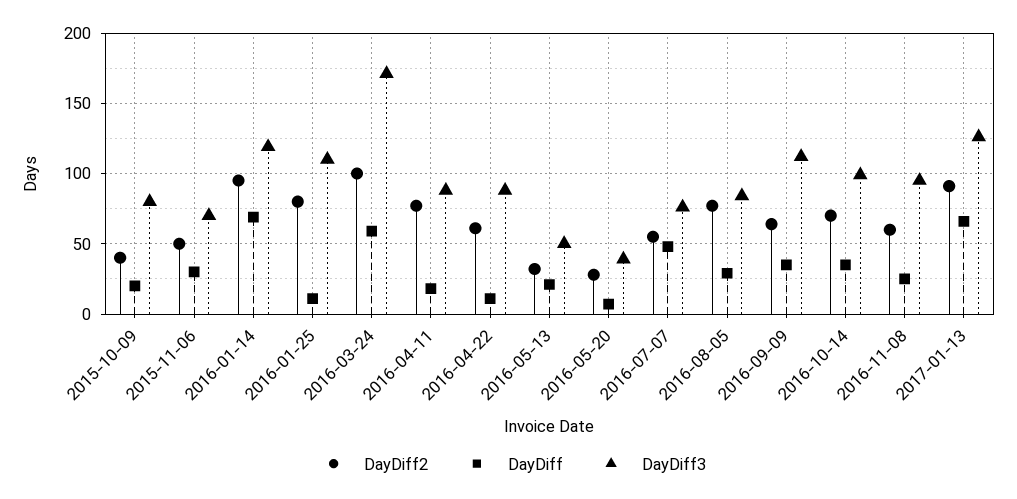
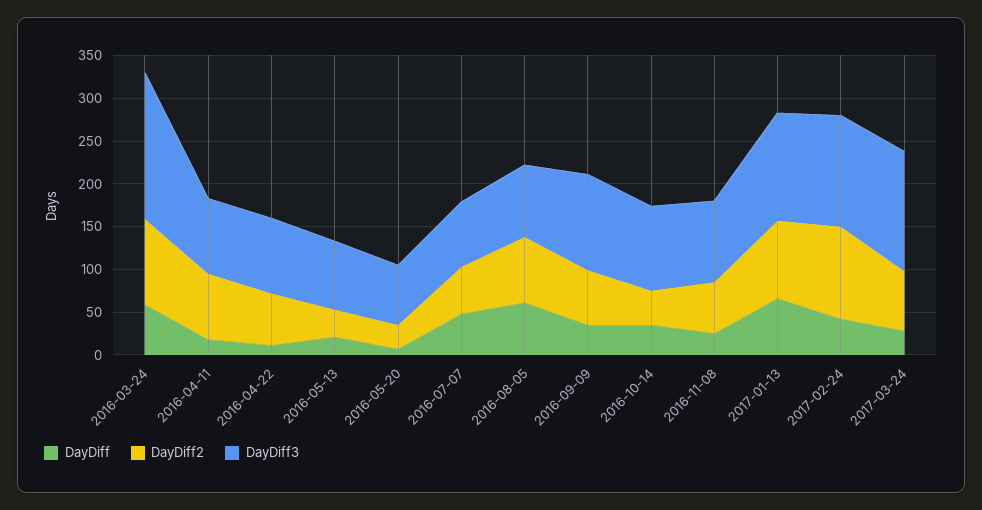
DayDiff2, 2015-10-09: 40 -> none
DayDiff, 2015-10-09: 20 -> none
DayDiff3, 2015-10-09: 80 -> none
DayDiff2, 2015-11-06: 50 -> none
DayDiff, 2015-11-06: 30 -> none
DayDiff3, 2015-11-06: 70 -> none
DayDiff2, 2016-01-14: 95 -> none
DayDiff, 2016-01-14: 70 -> none
DayDiff3, 2016-01-14: 120 -> none
DayDiff2, 2016-01-25: 80 -> none
DayDiff, 2016-01-25: 10 -> none
DayDiff3, 2016-01-25: 110 -> none
DayDiff3, 2016-05-13: 50 -> 80
DayDiff3, 2016-05-20: 40 -> 70
DayDiff, 2016-08-05: 30 -> 60
DayDiff2, 2016-10-14: 70 -> 40
DayDiff, 2017-02-24: none -> 40
DayDiff2, 2017-02-24: none -> 110
DayDiff3, 2017-02-24: none -> 130
DayDiff, 2017-03-24: none -> 30
DayDiff2, 2017-03-24: none -> 70
DayDiff3, 2017-03-24: none -> 140

